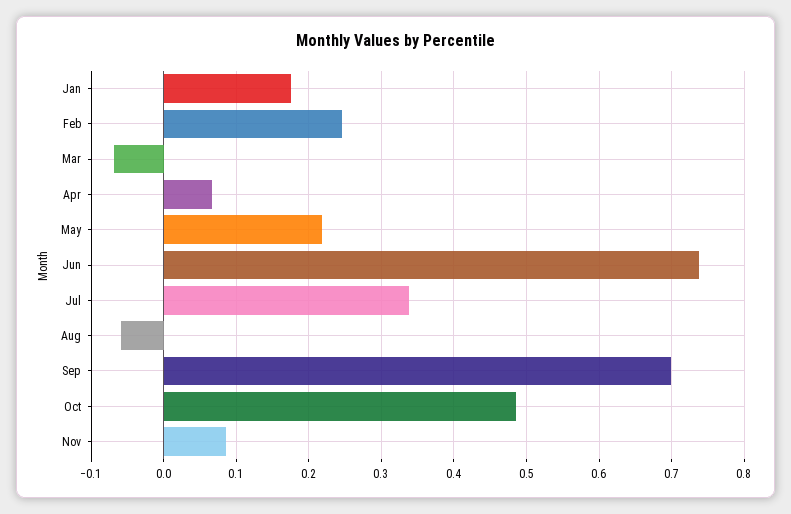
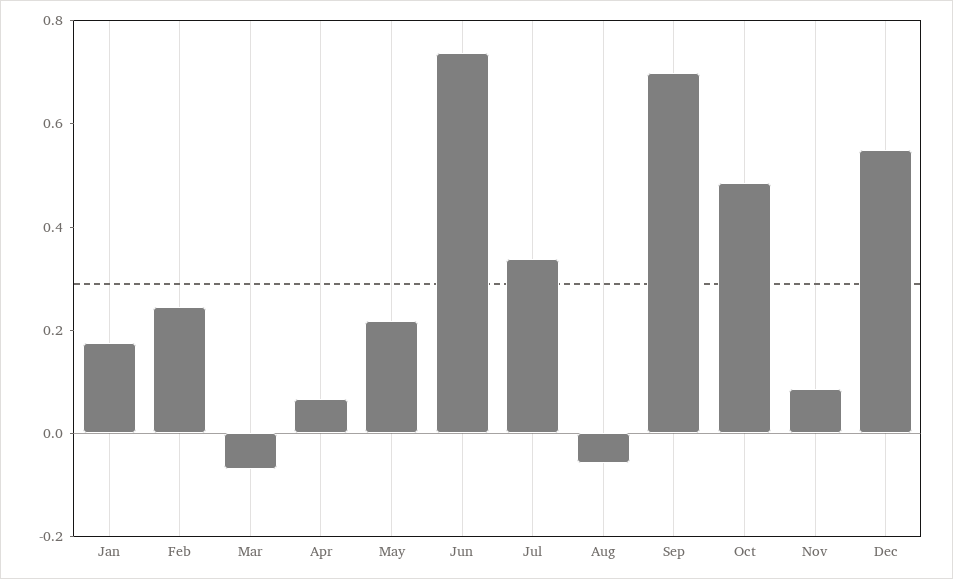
Dec: none -> 0.55

